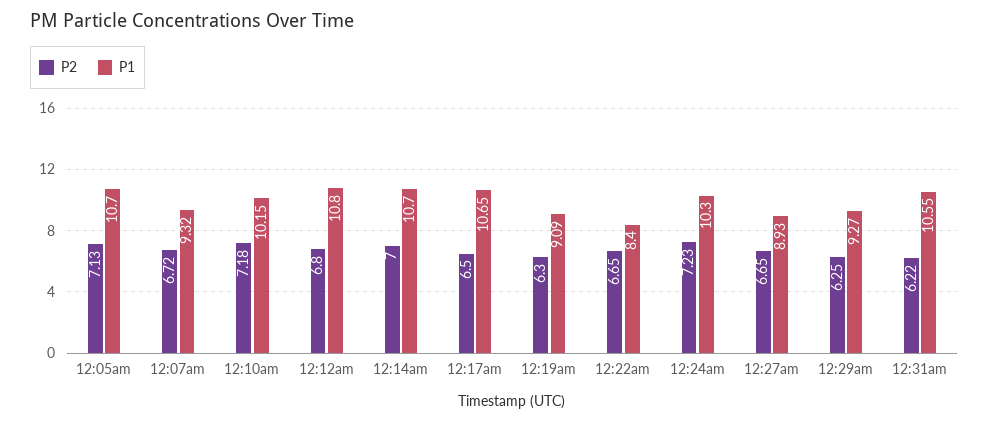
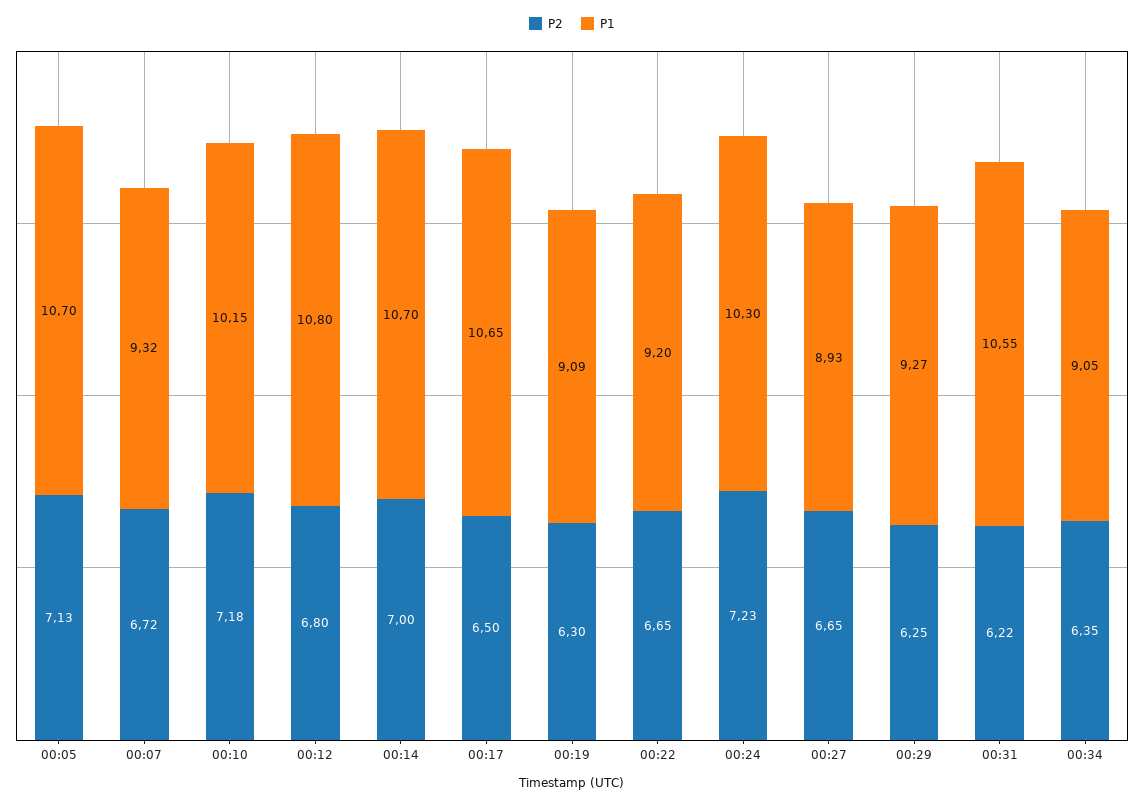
P1, 12:22am: 8.4 -> 9.2
P2, 00:34: none -> 6.35
P1, 00:34: none -> 9.05

